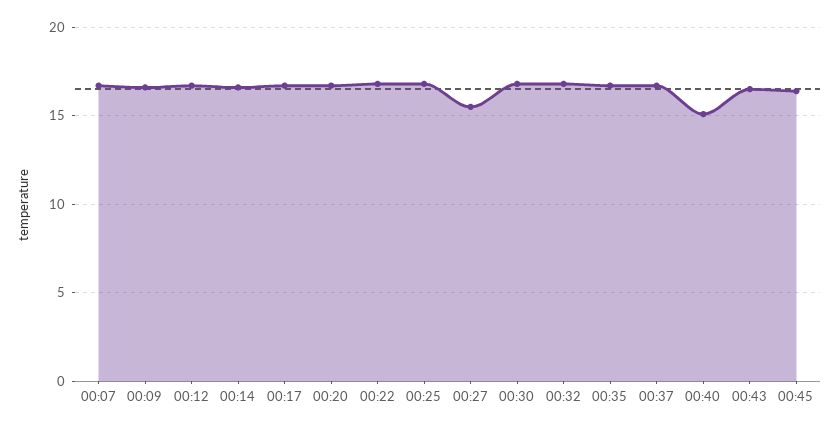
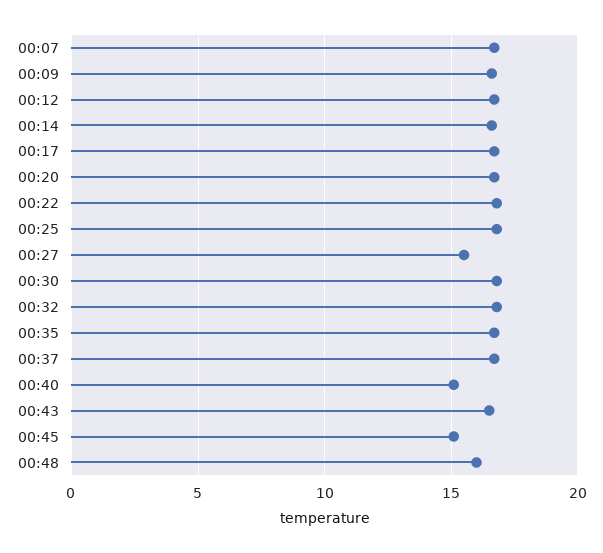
00:45: 16.5 -> 15
00:48: none -> 16

